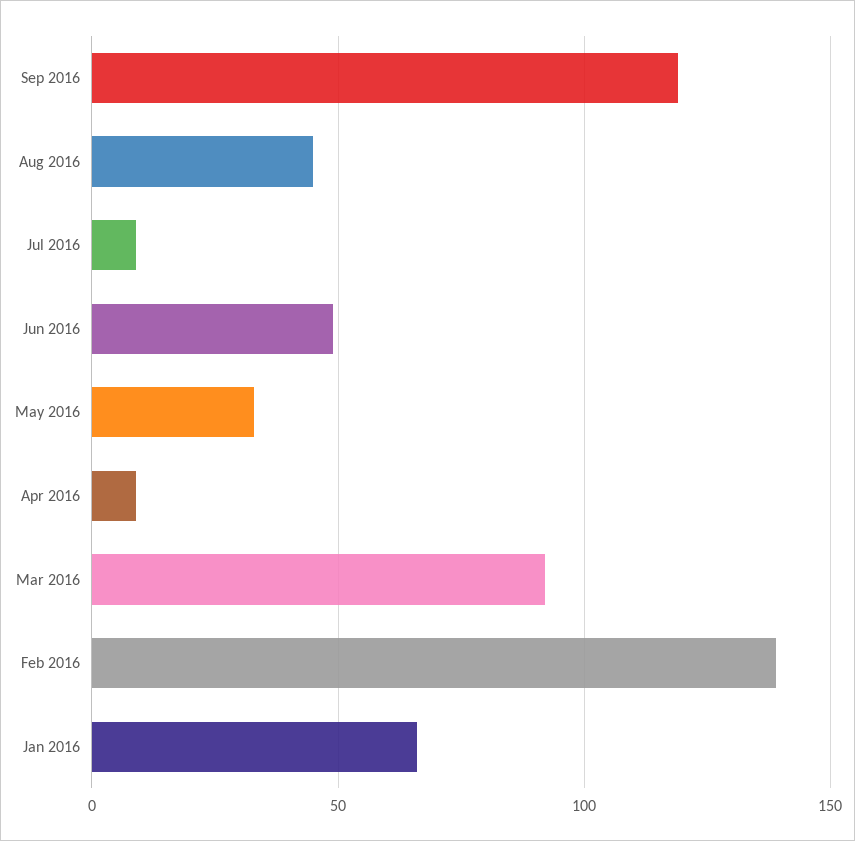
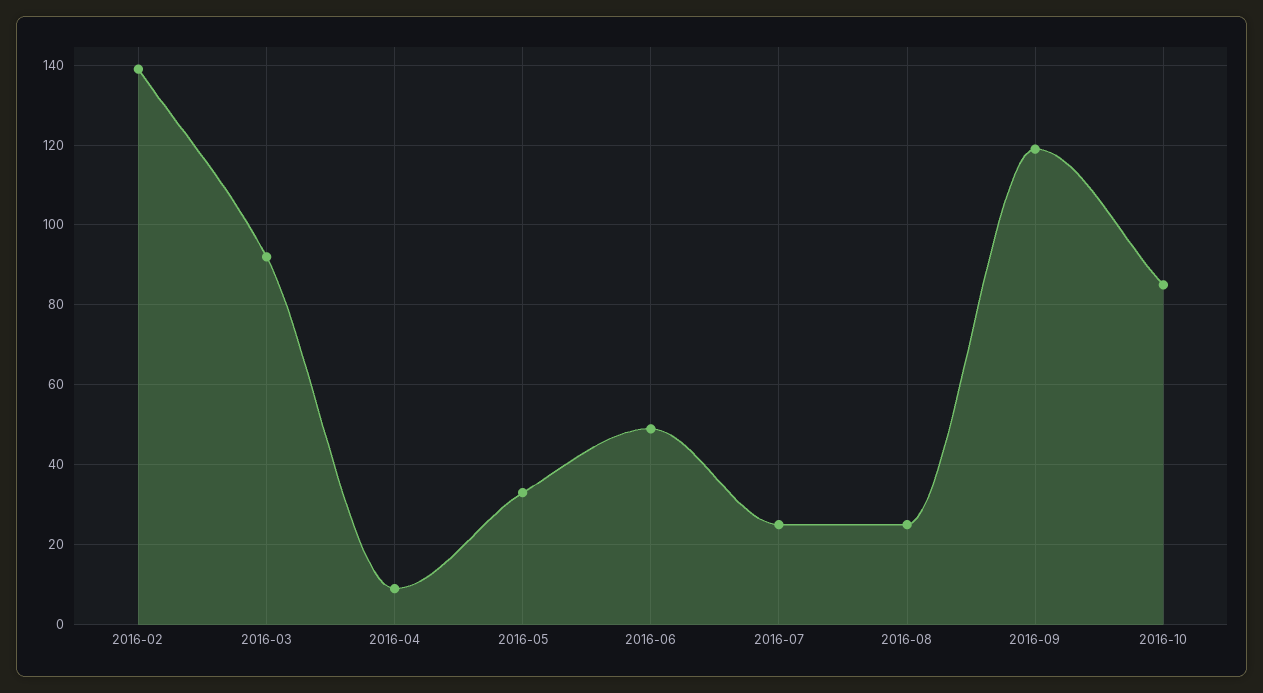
Aug 2016: 45 -> 25
Jul 2016: 10 -> 25
Jan 2016: 65 -> none
2016-10: none -> 85

